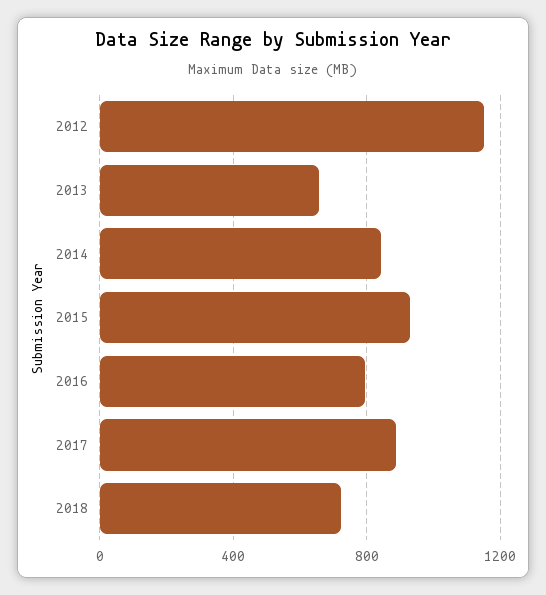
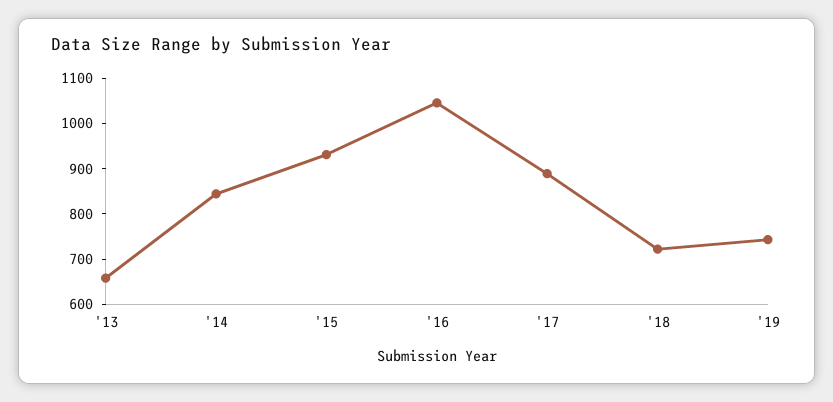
2012: 1150 -> none
2016: 800 -> 1040
'19: none -> 740

